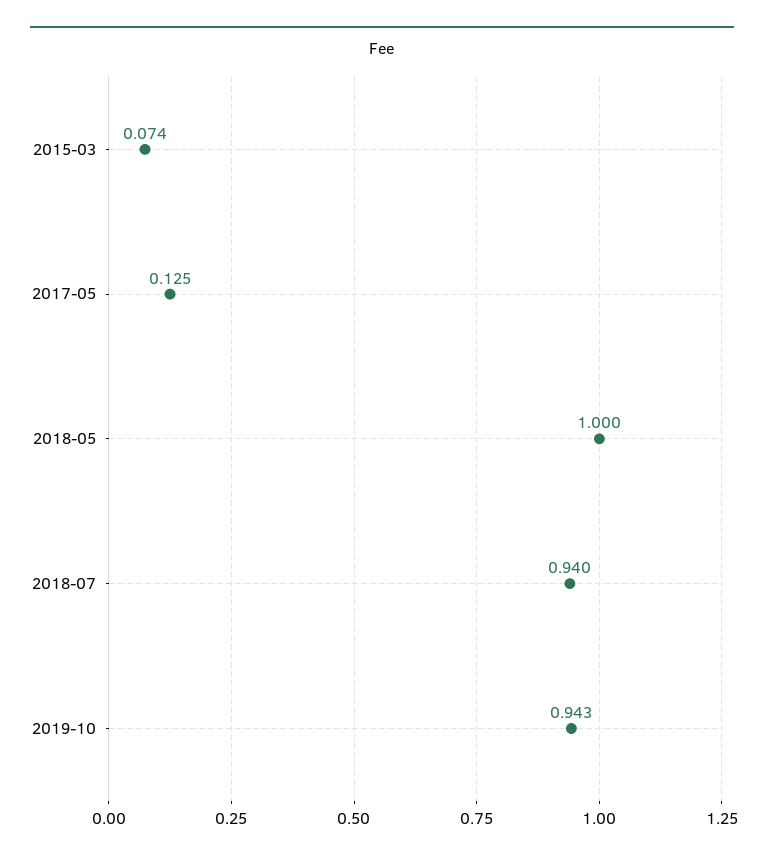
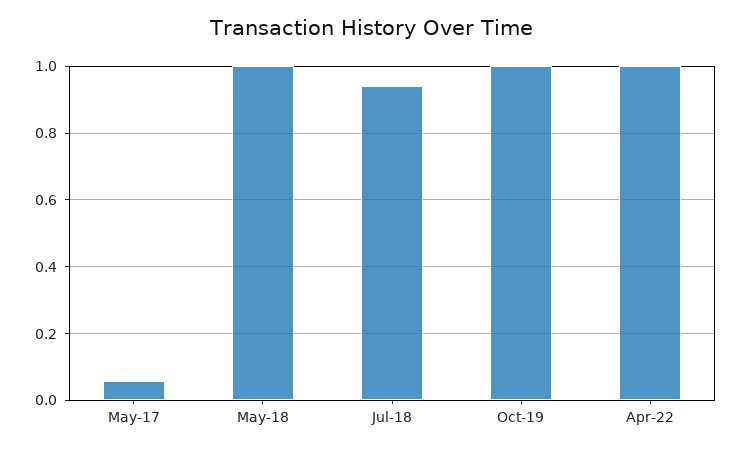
2015-03: 0.074 -> none
2017-05: 0.125 -> 0.06
2019-10: 0.943 -> 1
Apr-22: none -> 1

